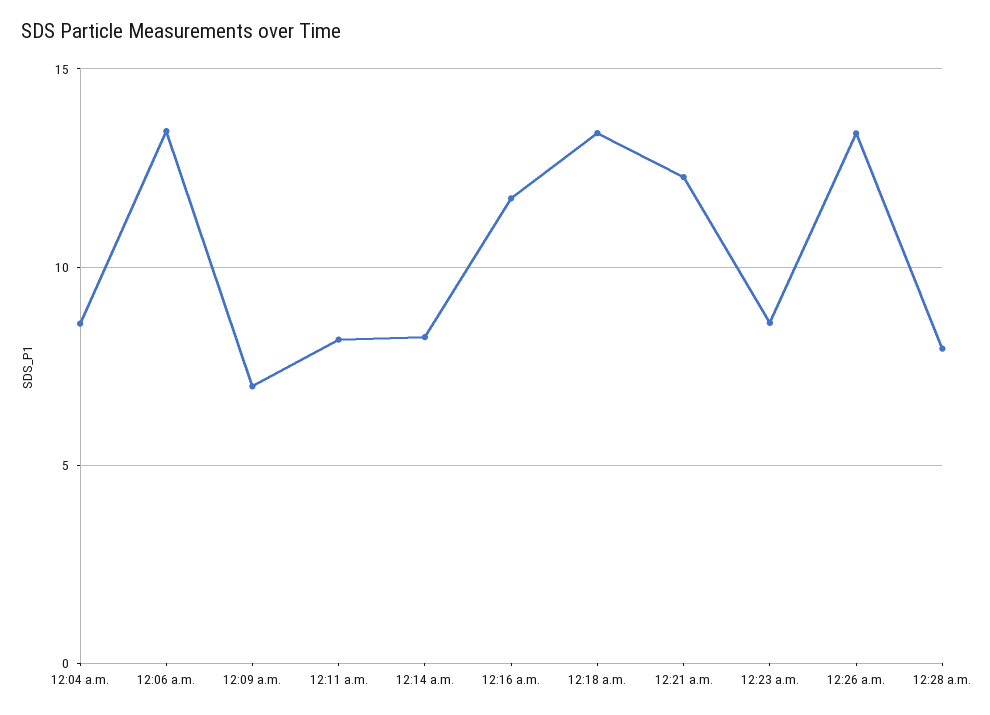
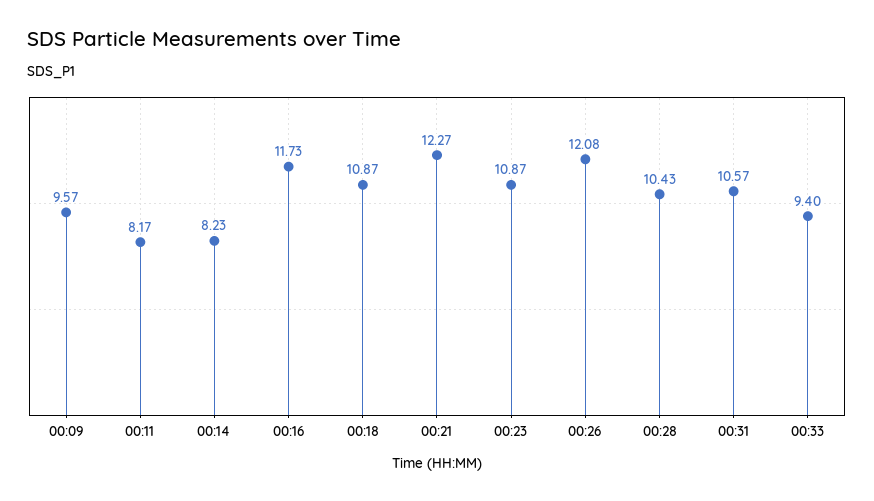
12:04 a.m.: 8.5 -> none
12:06 a.m.: 13.5 -> none
12:09 a.m.: 7 -> 9.57
12:18 a.m.: 13.5 -> 10.87
12:23 a.m.: 8.5 -> 10.87
12:26 a.m.: 13.5 -> 12.08
12:28 a.m.: 8 -> 10.43
00:31: none -> 10.57
00:33: none -> 9.4

